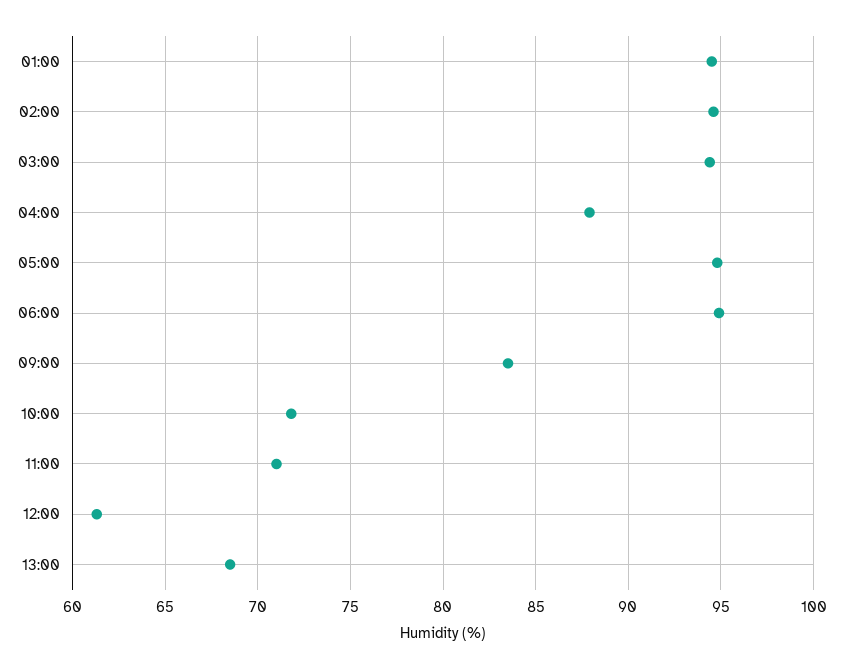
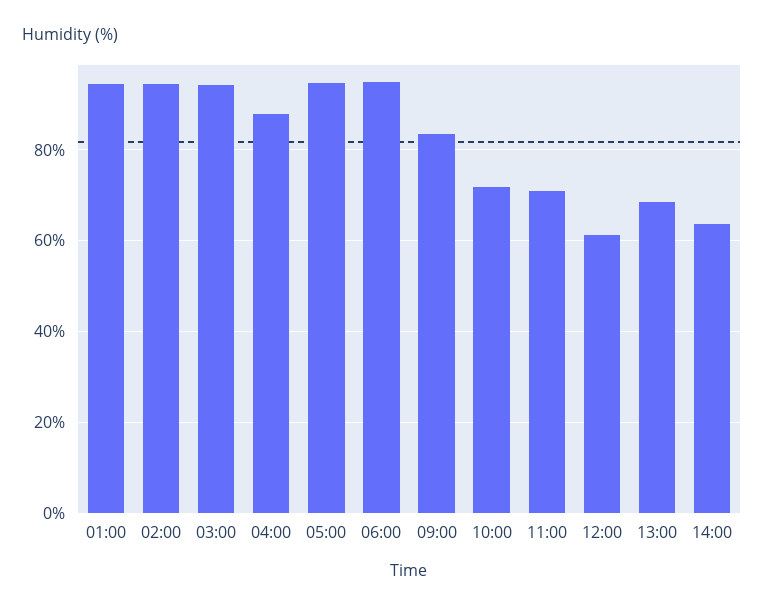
14:00: none -> 64

